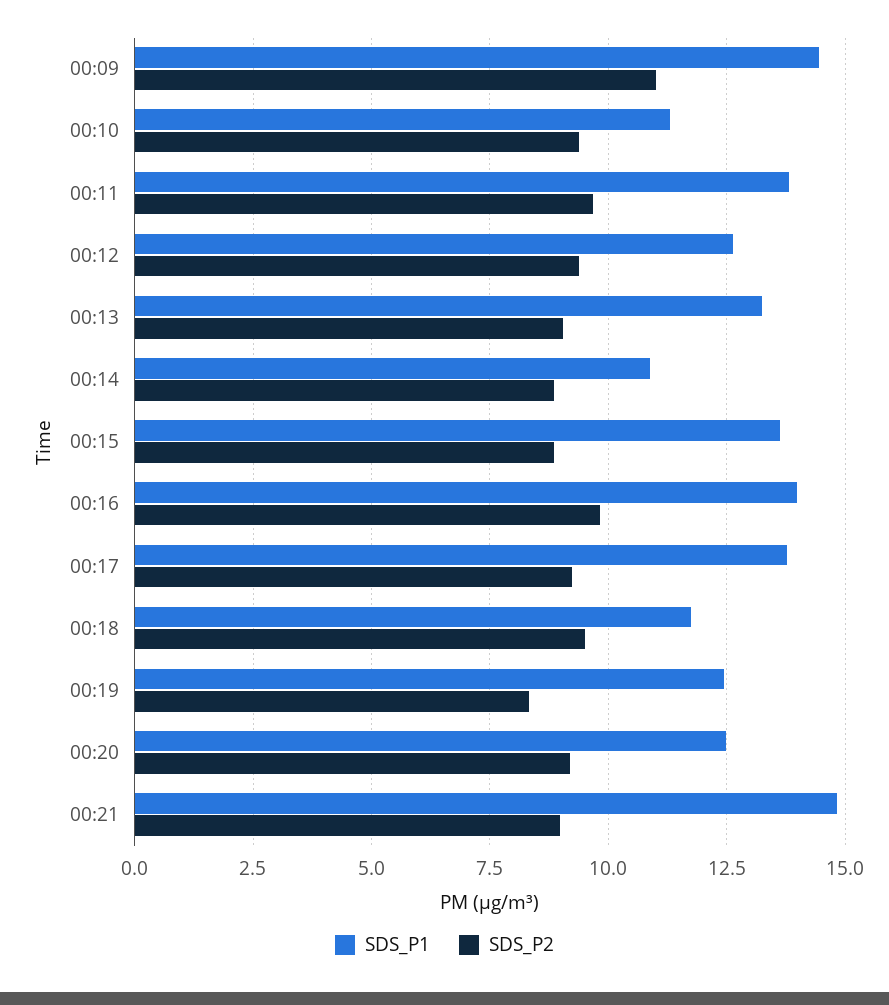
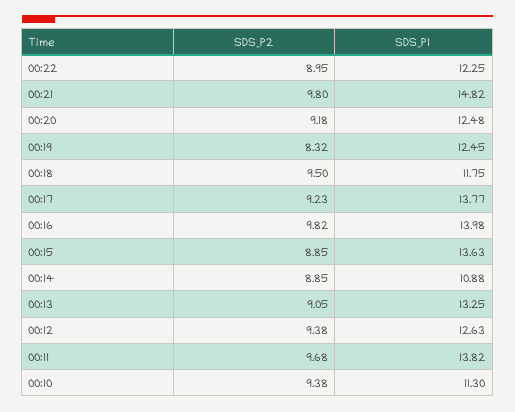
SDS_P1, 00:09: 14.5 -> none
SDS_P2, 00:09: 11 -> none
SDS_P2, 00:21: 9 -> 9.8
SDS_P2, 00:22: none -> 8.95
SDS_P1, 00:22: none -> 12.25

